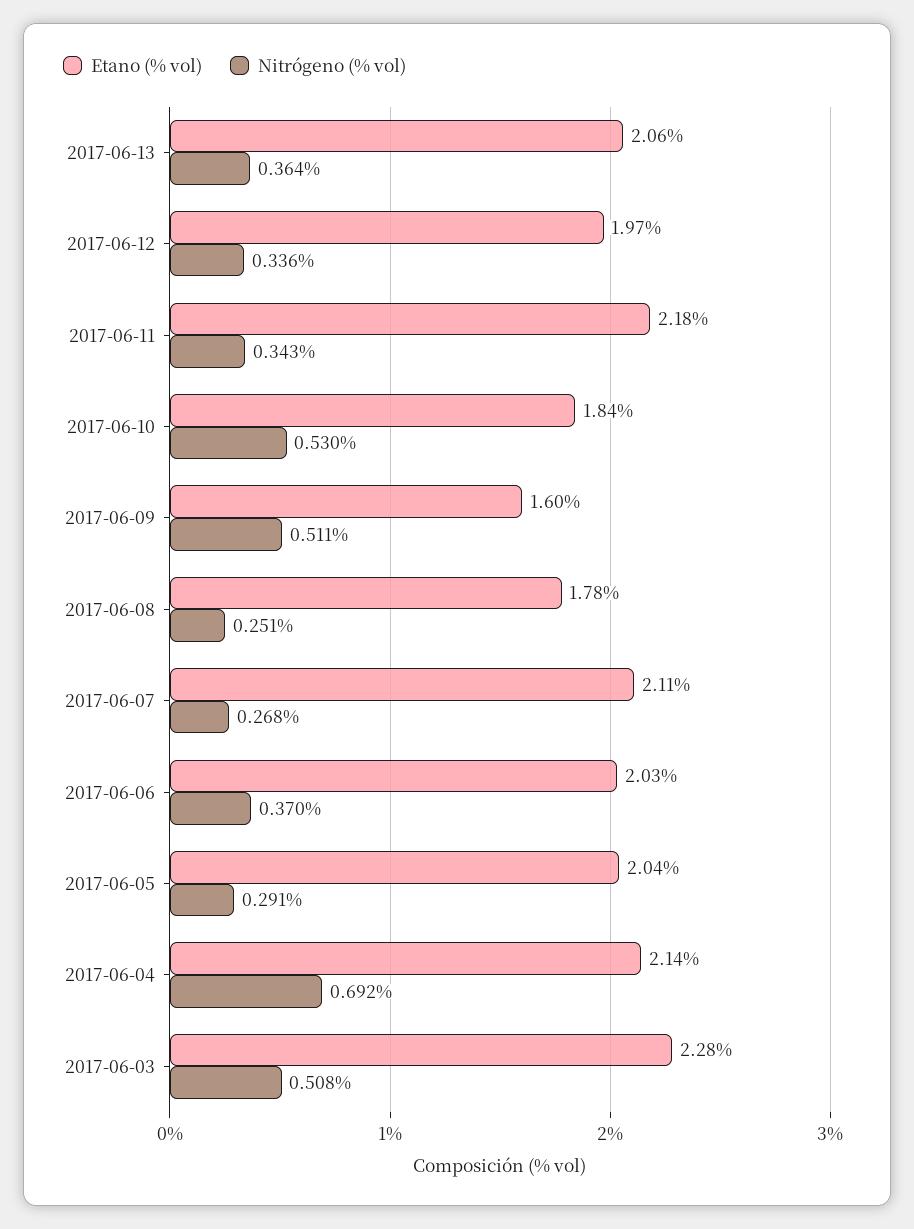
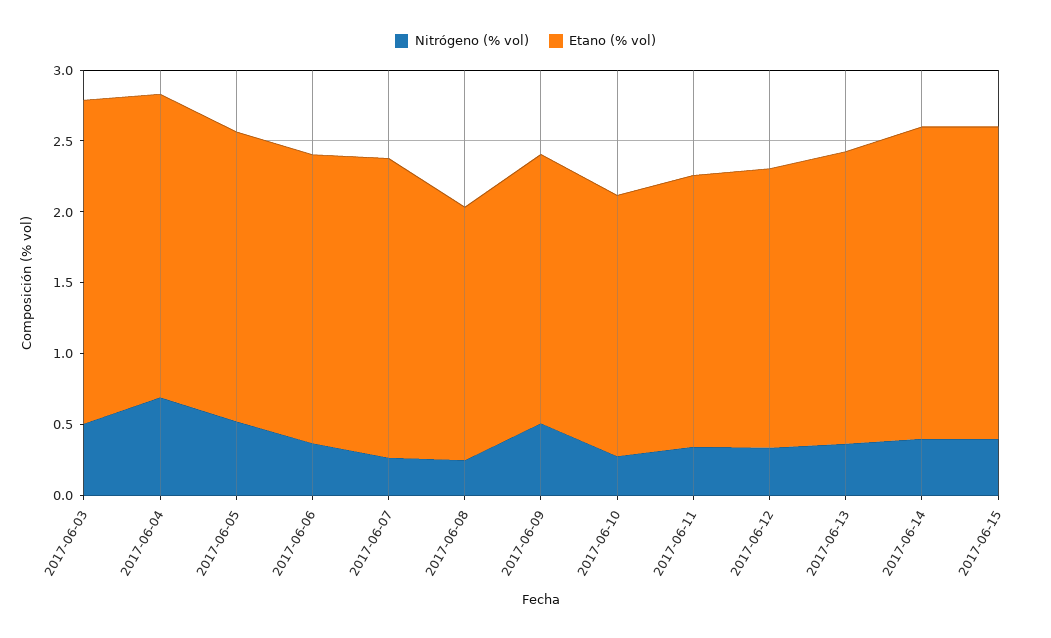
Etano (% vol), 2017-06-11: 2.18 -> 1.9
Nitrógeno (% vol), 2017-06-10: 0.53 -> 0.3
Etano (% vol), 2017-06-09: 1.6 -> 1.9
Nitrógeno (% vol), 2017-06-05: 0.291 -> 0.5
Nitrógeno (% vol), 2017-06-14: none -> 0.4
Etano (% vol), 2017-06-14: none -> 2.2
Nitrógeno (% vol), 2017-06-15: none -> 0.4
Etano (% vol), 2017-06-15: none -> 2.2

